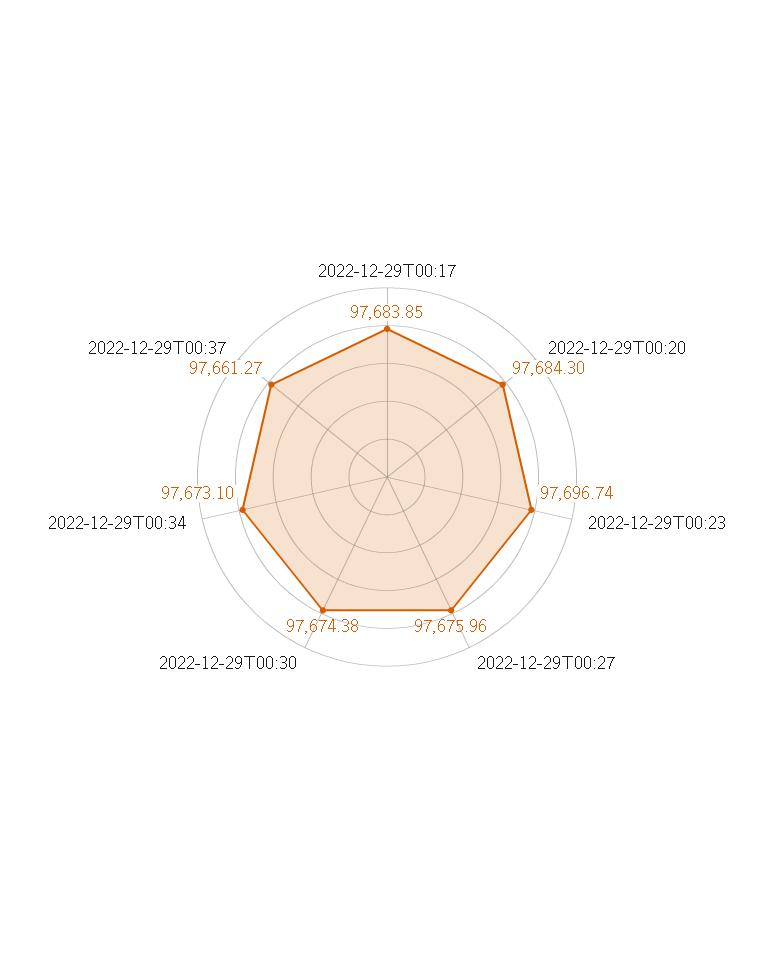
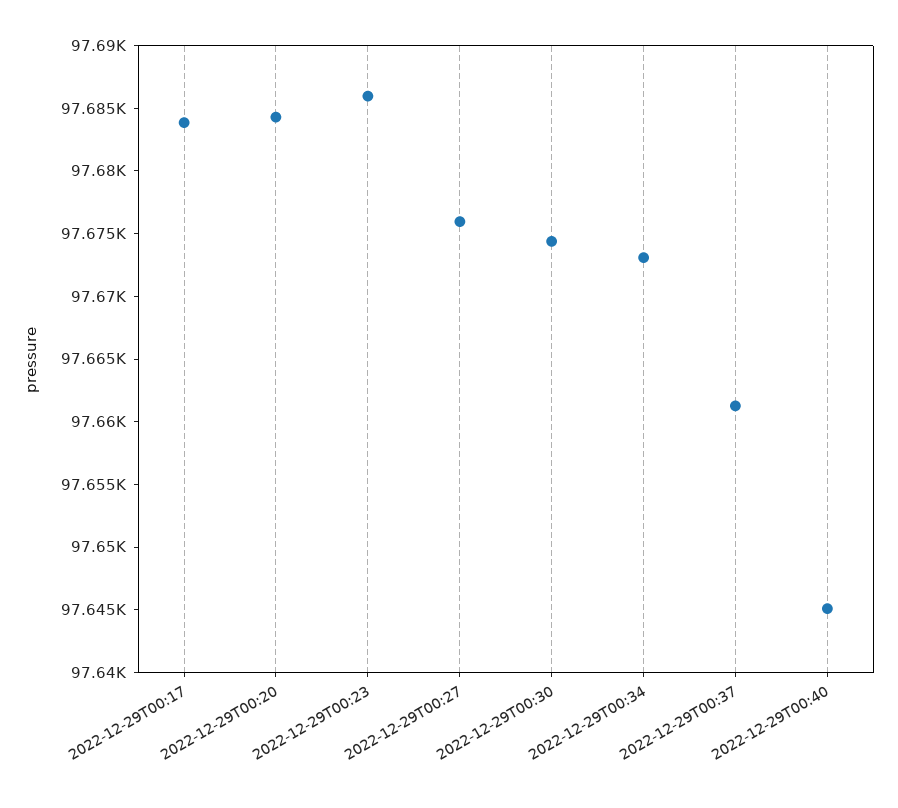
2022-12-29T00:23: 97696.74 -> 97686
2022-12-29T00:40: none -> 97645

